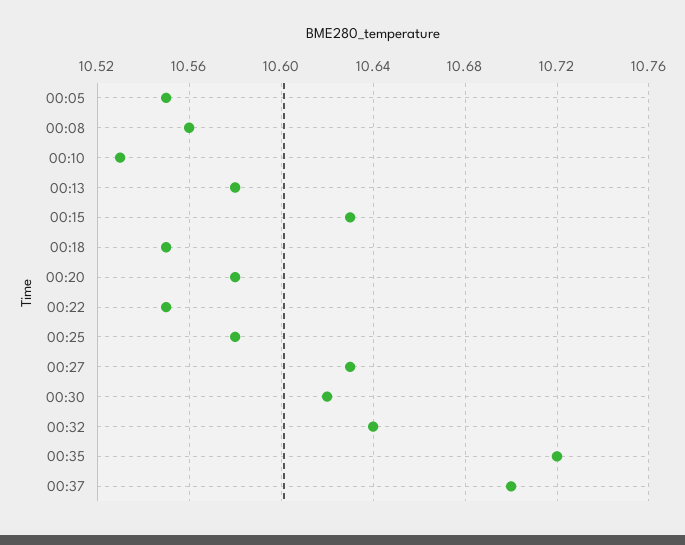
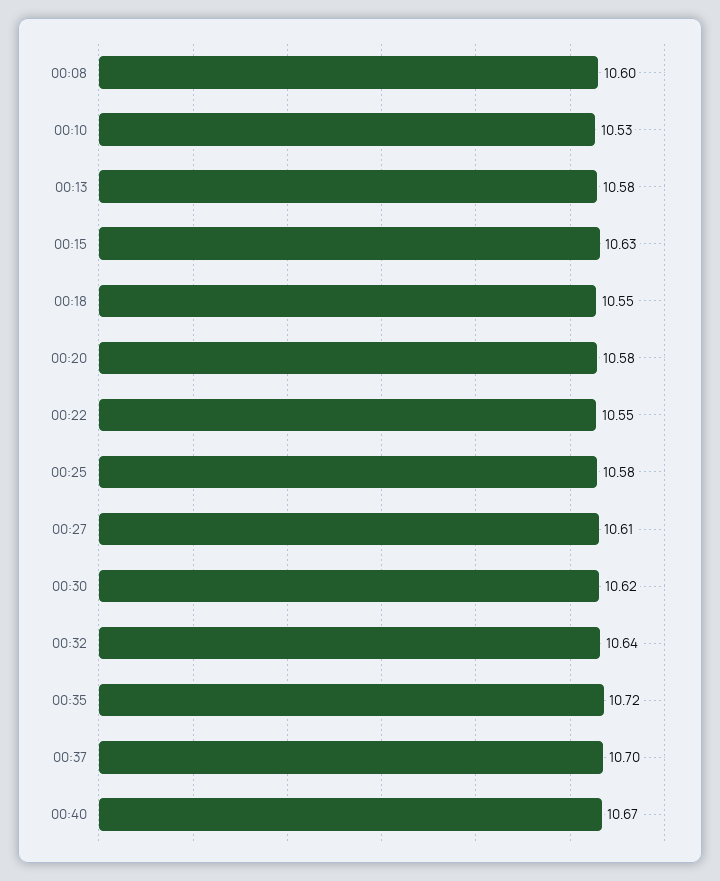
00:05: 10.55 -> none
00:08: 10.56 -> 10.6
00:27: 10.63 -> 10.61
00:40: none -> 10.67

